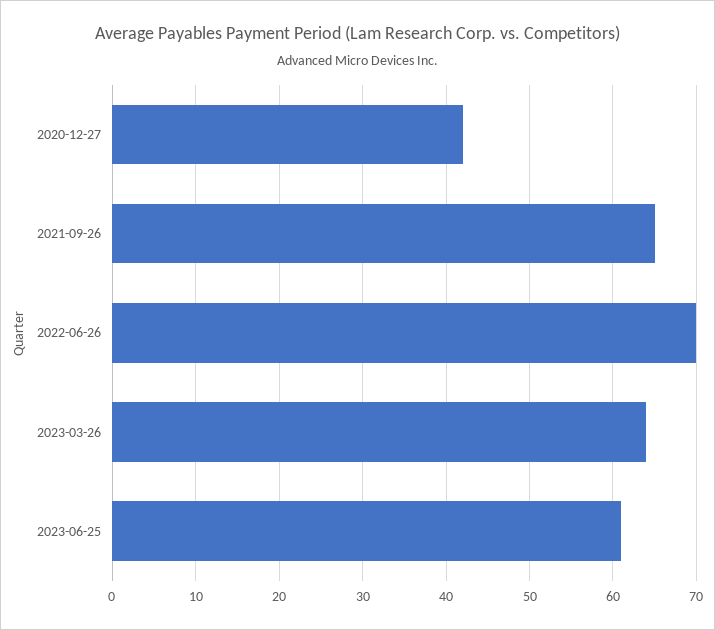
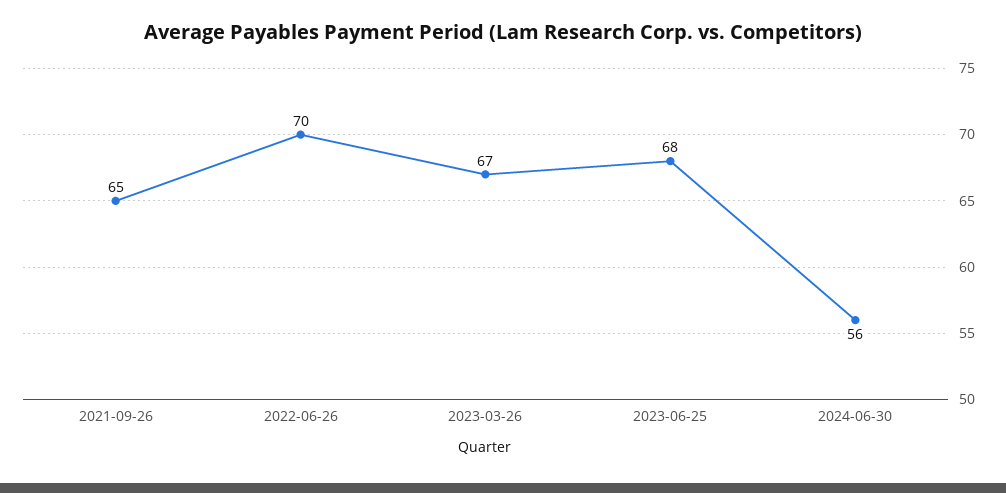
2020-12-27: 42 -> none
2023-03-26: 64 -> 67
2023-06-25: 61 -> 68
2024-06-30: none -> 56

